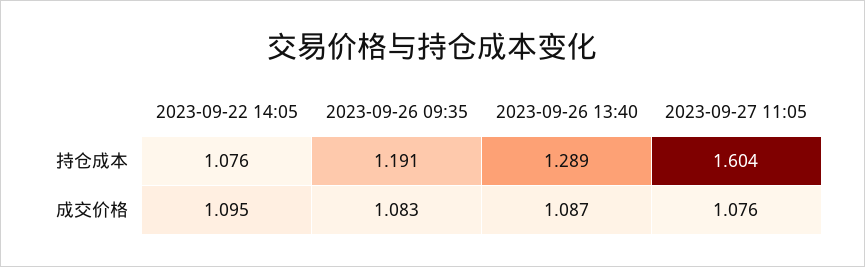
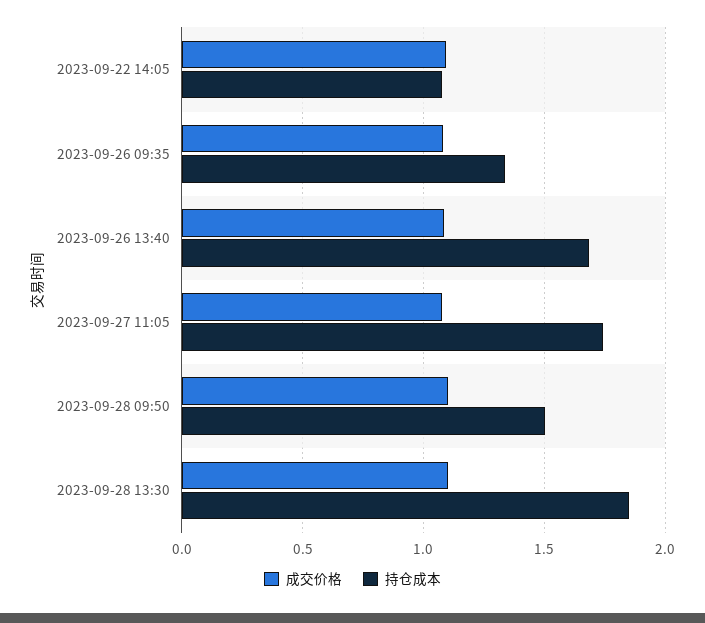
持仓成本, 2023-09-26 09:35: 1.191 -> 1.35
持仓成本, 2023-09-26 13:40: 1.289 -> 1.7
持仓成本, 2023-09-27 11:05: 1.604 -> 1.75
成交价格, 2023-09-28 09:50: none -> 1.1
持仓成本, 2023-09-28 09:50: none -> 1.5
成交价格, 2023-09-28 13:30: none -> 1.1
持仓成本, 2023-09-28 13:30: none -> 1.85

